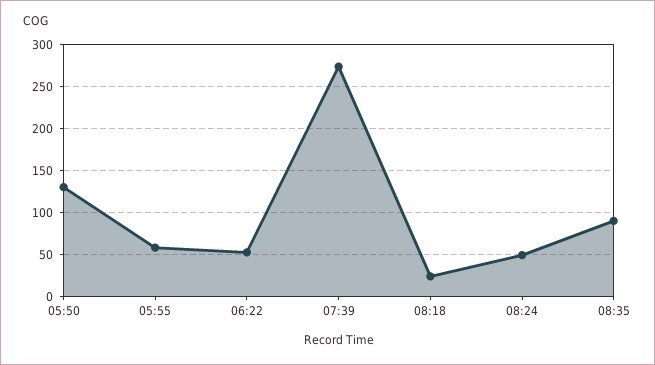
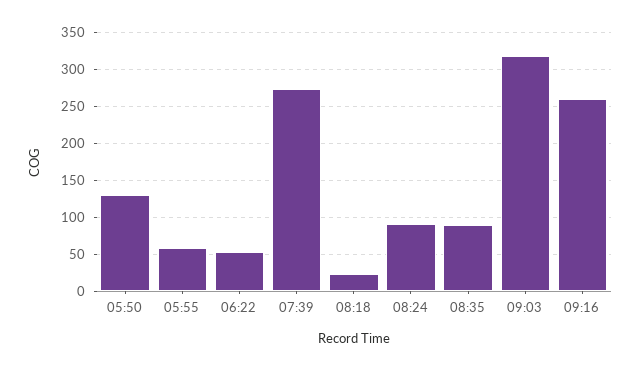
08:24: 50 -> 90
09:03: none -> 320
09:16: none -> 260

